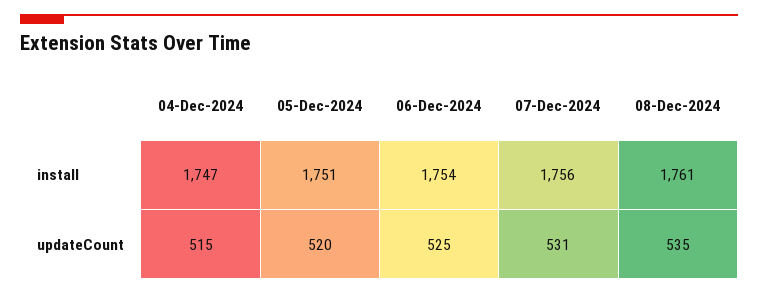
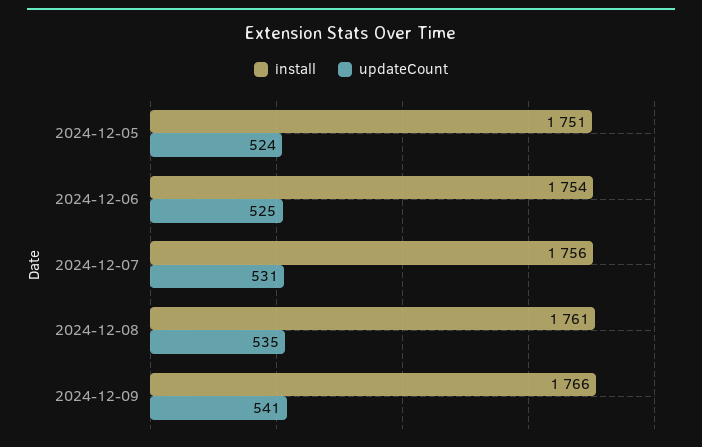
install, 04-Dec-2024: 1747 -> none
updateCount, 04-Dec-2024: 515 -> none
updateCount, 05-Dec-2024: 520 -> 524
install, 2024-12-09: none -> 1766
updateCount, 2024-12-09: none -> 541

